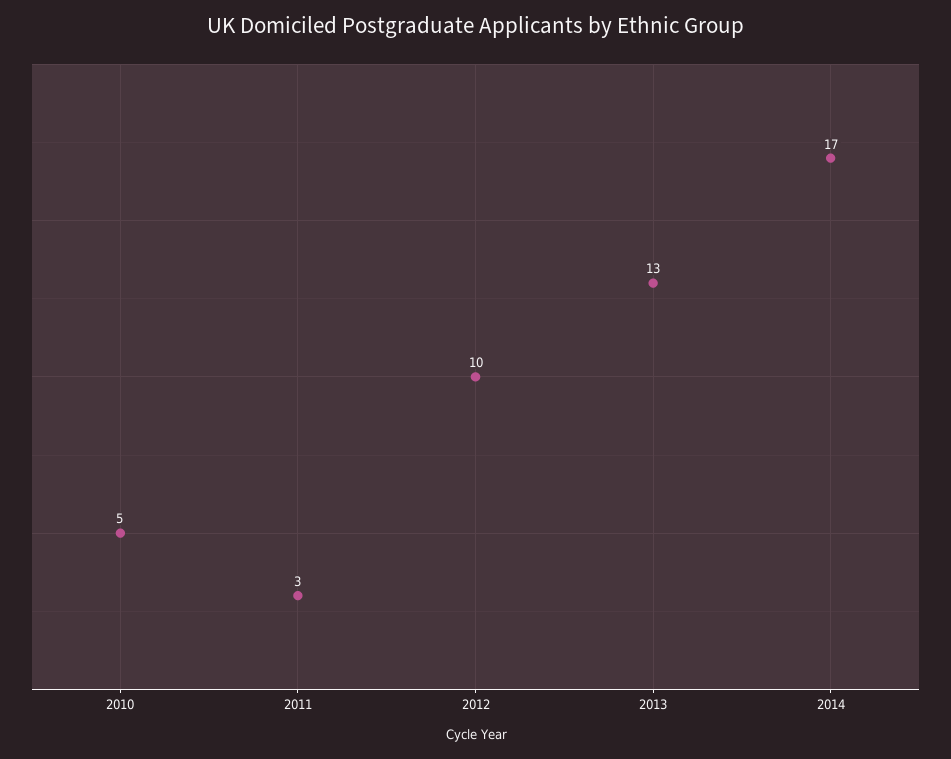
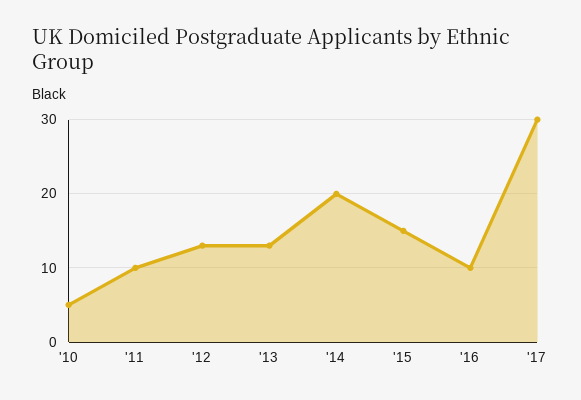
2011: 3 -> 10
2012: 10 -> 13
2014: 17 -> 20
'15: none -> 15
'16: none -> 10
'17: none -> 30

